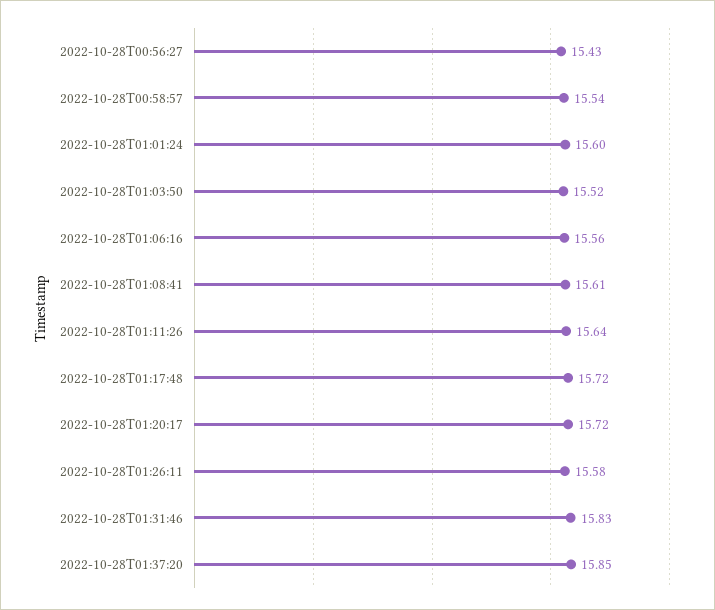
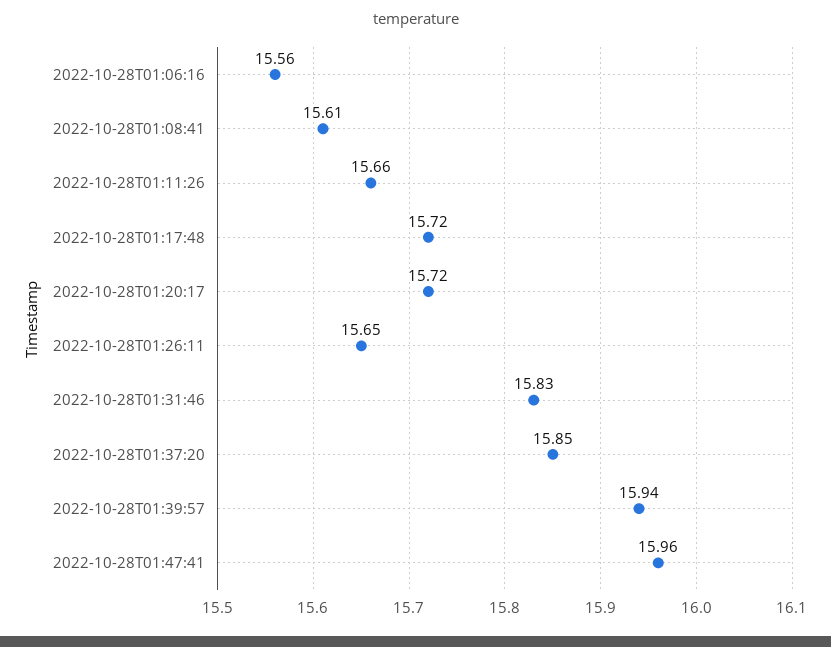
2022-10-28T00:56:27: 15.43 -> none
2022-10-28T00:58:57: 15.54 -> none
2022-10-28T01:01:24: 15.6 -> none
2022-10-28T01:03:50: 15.52 -> none
2022-10-28T01:11:26: 15.64 -> 15.66
2022-10-28T01:26:11: 15.58 -> 15.65
2022-10-28T01:39:57: none -> 15.94
2022-10-28T01:47:41: none -> 15.96

